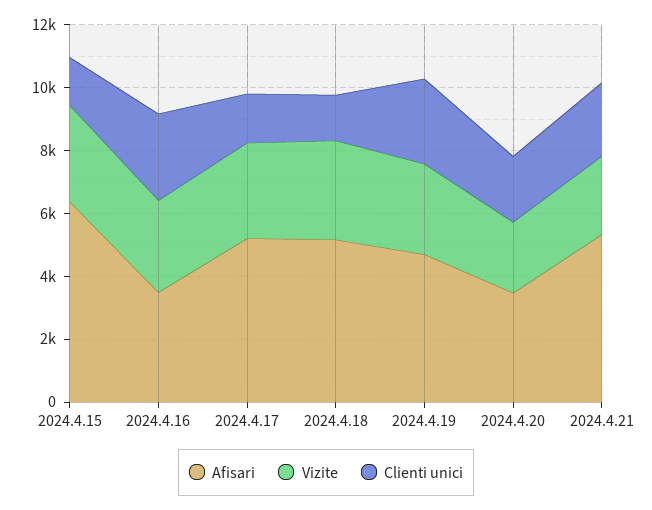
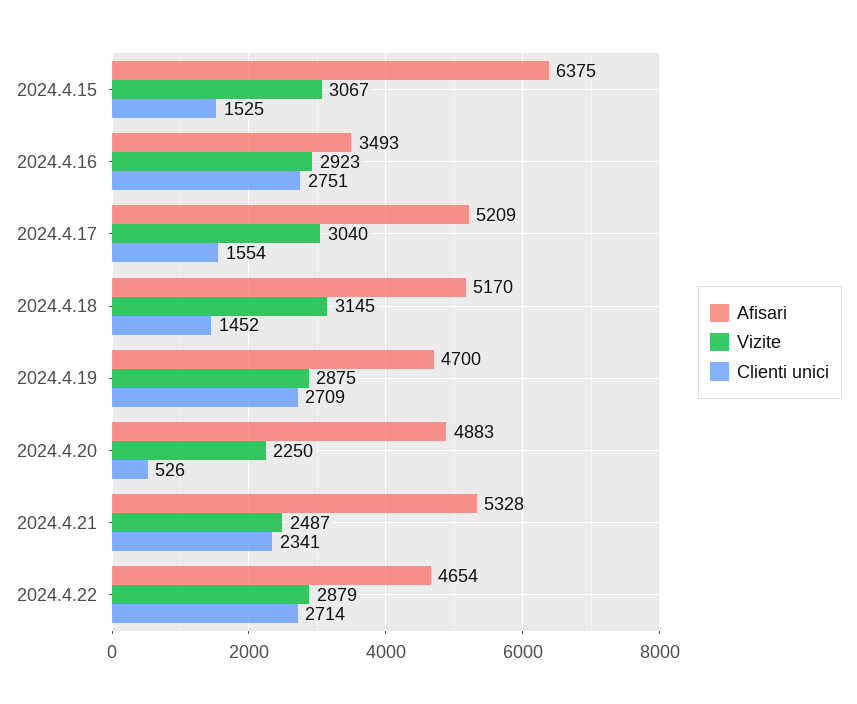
Afisari, 2024.4.20: 3500 -> 4883
Clienti unici, 2024.4.20: 2000 -> 526
Afisari, 2024.4.22: none -> 4654
Vizite, 2024.4.22: none -> 2879
Clienti unici, 2024.4.22: none -> 2714

